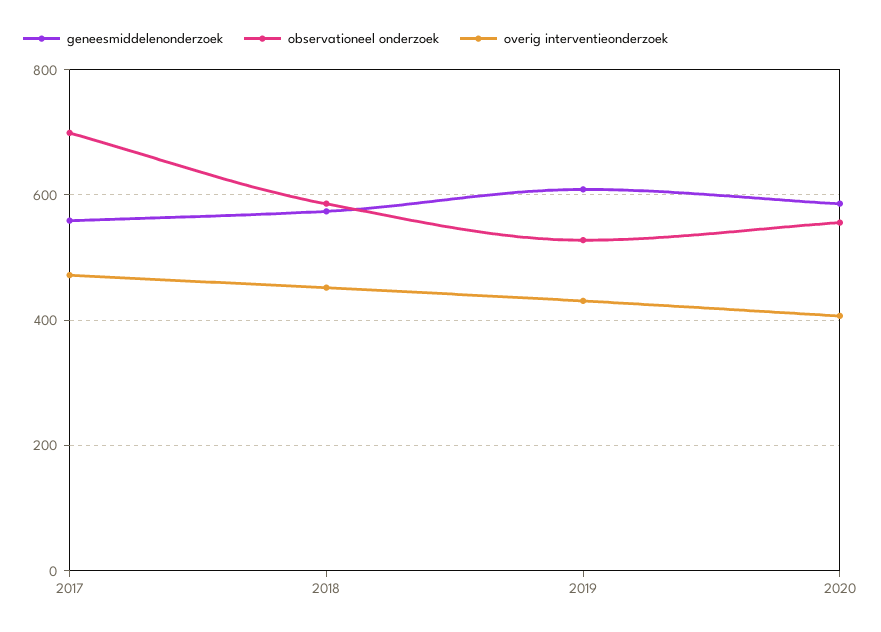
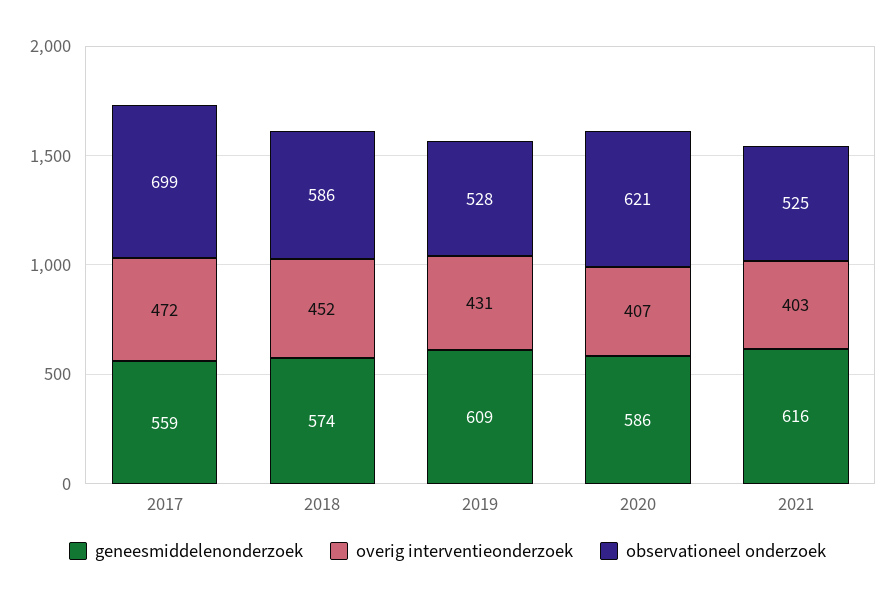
observationeel onderzoek, 2020: 560 -> 621
geneesmiddelenonderzoek, 2021: none -> 616
overig interventieonderzoek, 2021: none -> 403
observationeel onderzoek, 2021: none -> 525

